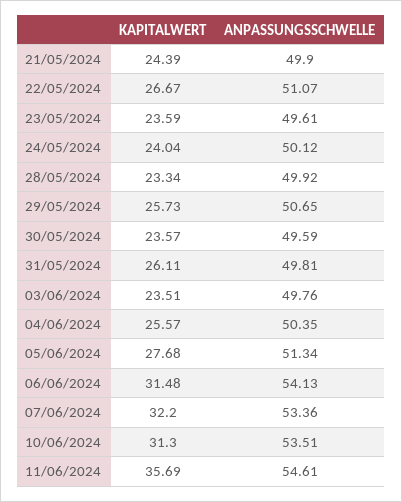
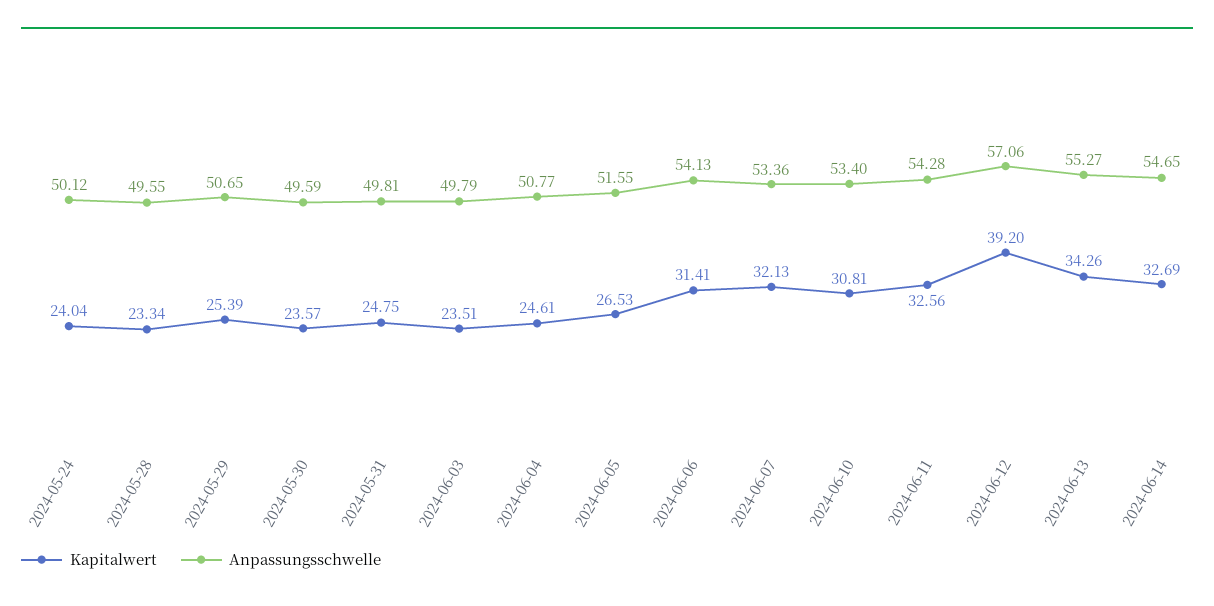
KAPITALWERT, 21/05/2024: 24.39 -> none
ANPASSUNGSSCHWELLE, 21/05/2024: 49.9 -> none
KAPITALWERT, 22/05/2024: 26.67 -> none
ANPASSUNGSSCHWELLE, 22/05/2024: 51.07 -> none
KAPITALWERT, 23/05/2024: 23.59 -> none
ANPASSUNGSSCHWELLE, 23/05/2024: 49.61 -> none
ANPASSUNGSSCHWELLE, 28/05/2024: 49.92 -> 49.55
KAPITALWERT, 29/05/2024: 25.73 -> 25.39
KAPITALWERT, 31/05/2024: 26.11 -> 24.75
ANPASSUNGSSCHWELLE, 03/06/2024: 49.76 -> 49.79
KAPITALWERT, 04/06/2024: 25.57 -> 24.61
ANPASSUNGSSCHWELLE, 04/06/2024: 50.35 -> 50.77
KAPITALWERT, 05/06/2024: 27.68 -> 26.53
ANPASSUNGSSCHWELLE, 05/06/2024: 51.34 -> 51.55
KAPITALWERT, 06/06/2024: 31.48 -> 31.41
KAPITALWERT, 07/06/2024: 32.2 -> 32.13
KAPITALWERT, 10/06/2024: 31.3 -> 30.81
ANPASSUNGSSCHWELLE, 10/06/2024: 53.51 -> 53.4
KAPITALWERT, 11/06/2024: 35.69 -> 32.56
ANPASSUNGSSCHWELLE, 11/06/2024: 54.61 -> 54.28
KAPITALWERT, 2024-06-12: none -> 39.2
ANPASSUNGSSCHWELLE, 2024-06-12: none -> 57.06
KAPITALWERT, 2024-06-13: none -> 34.26
ANPASSUNGSSCHWELLE, 2024-06-13: none -> 55.27
KAPITALWERT, 2024-06-14: none -> 32.69
ANPASSUNGSSCHWELLE, 2024-06-14: none -> 54.65

